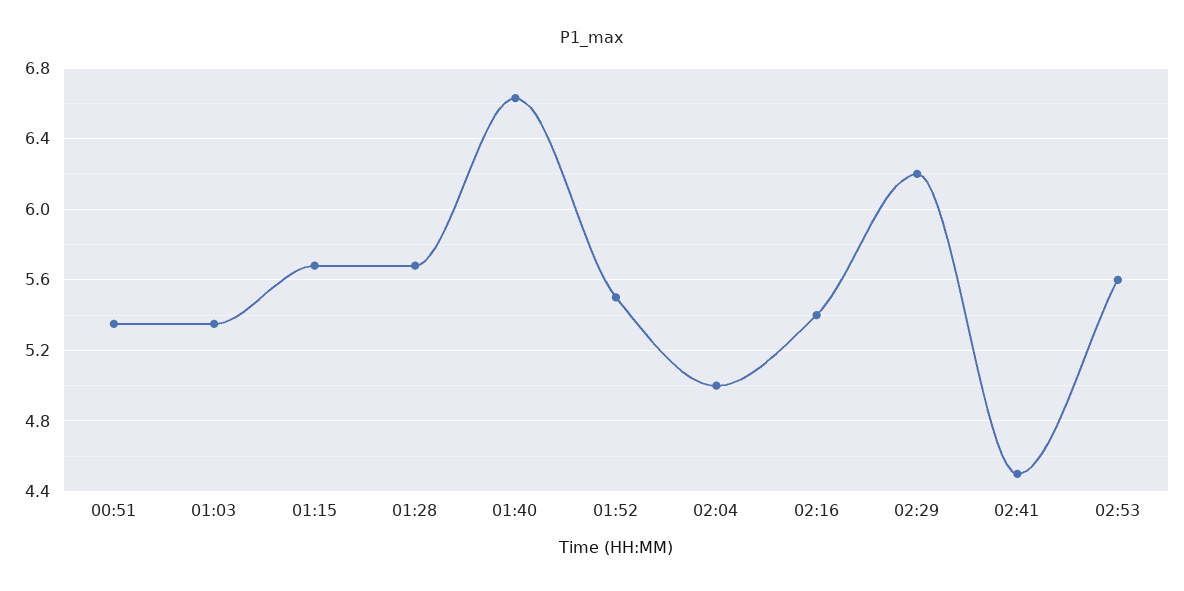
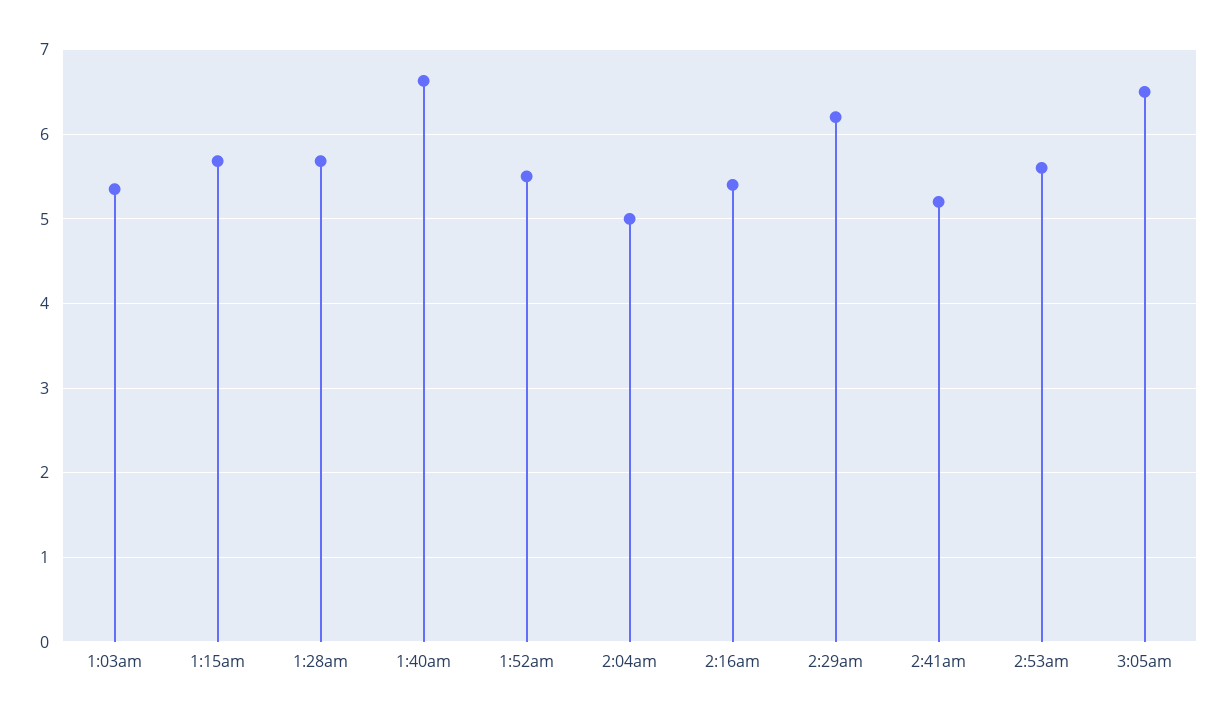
00:51: 5.35 -> none
02:41: 4.5 -> 5.2
3:05am: none -> 6.5

